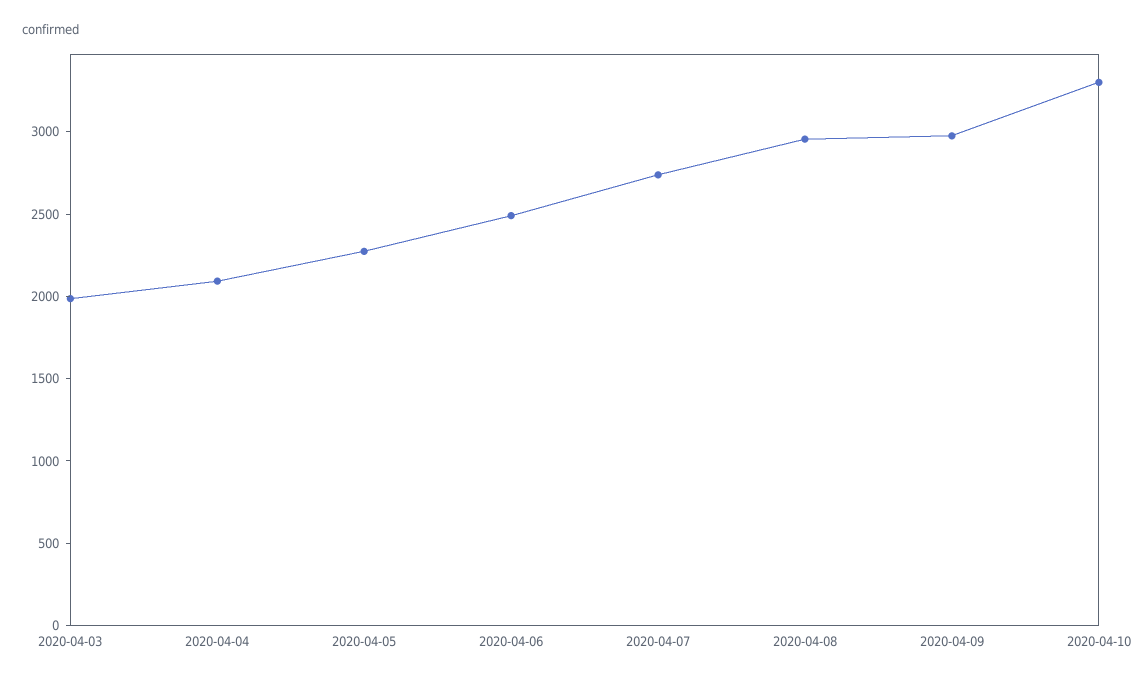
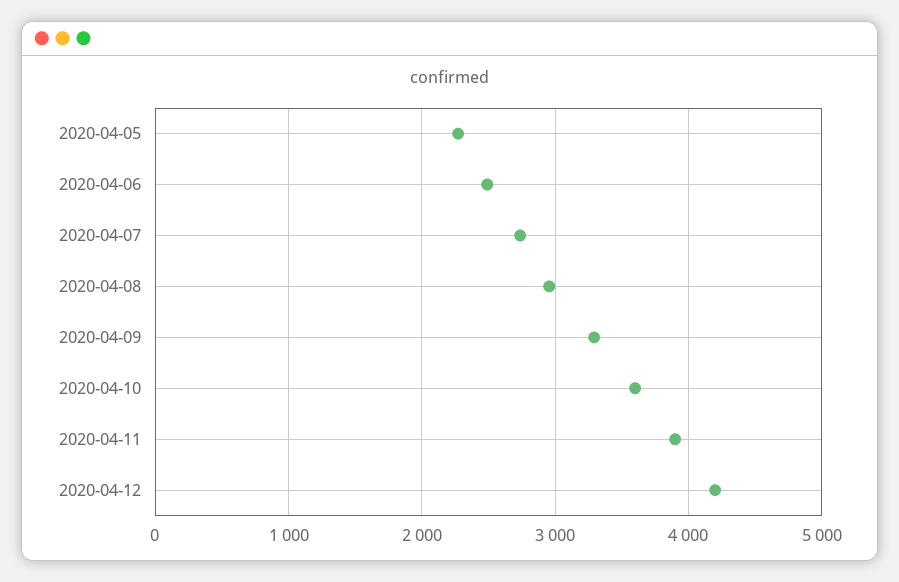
2020-04-03: 2000 -> none
2020-04-04: 2100 -> none
2020-04-09: 3000 -> 3300
2020-04-10: 3300 -> 3600
2020-04-11: none -> 3900
2020-04-12: none -> 4200

